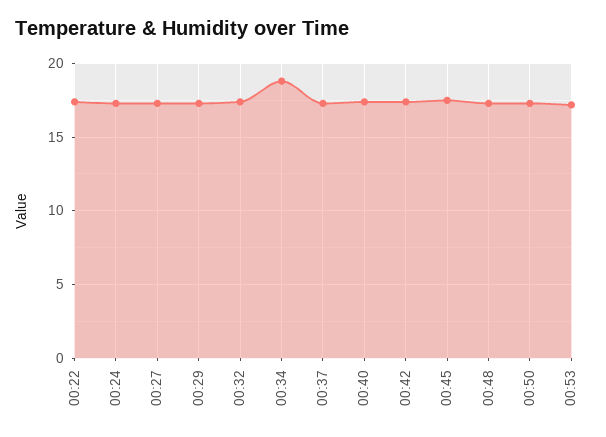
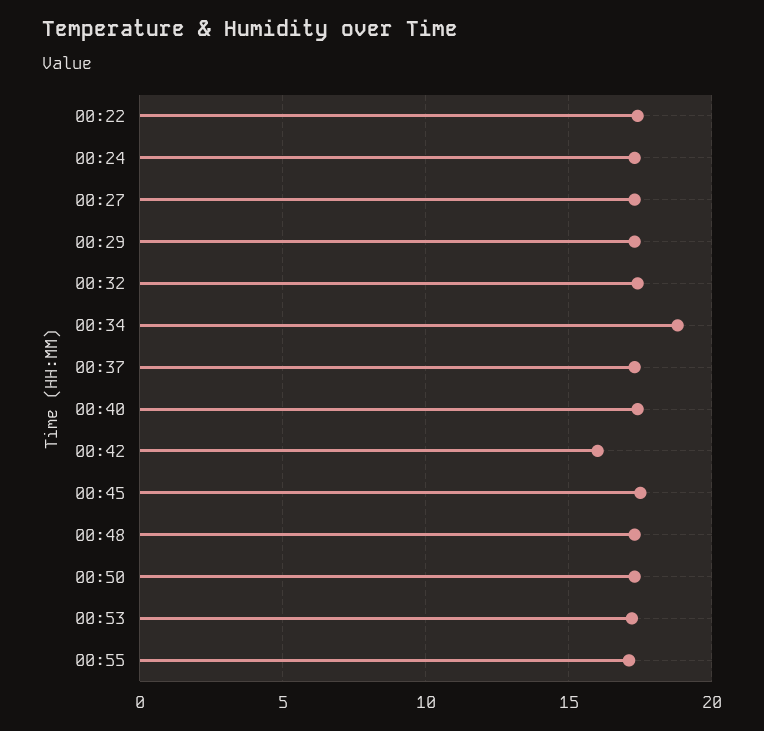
00:42: 17.5 -> 16
00:55: none -> 17

